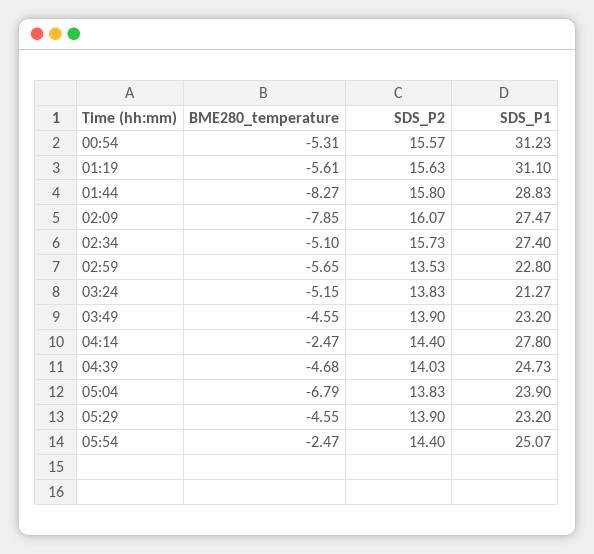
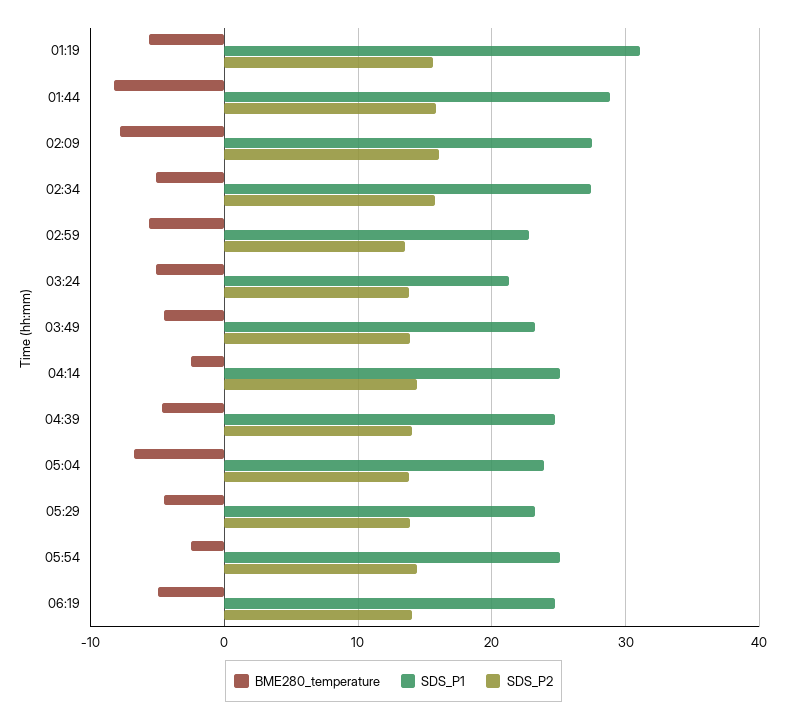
BME280_temperature, 00:54: -5.31 -> none
SDS_P2, 00:54: 15.57 -> none
SDS_P1, 00:54: 31.23 -> none
SDS_P1, 04:14: 27.8 -> 25
BME280_temperature, 06:19: none -> -5
SDS_P1, 06:19: none -> 25
SDS_P2, 06:19: none -> 14

